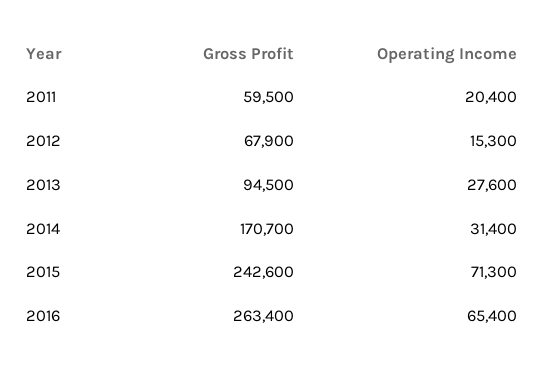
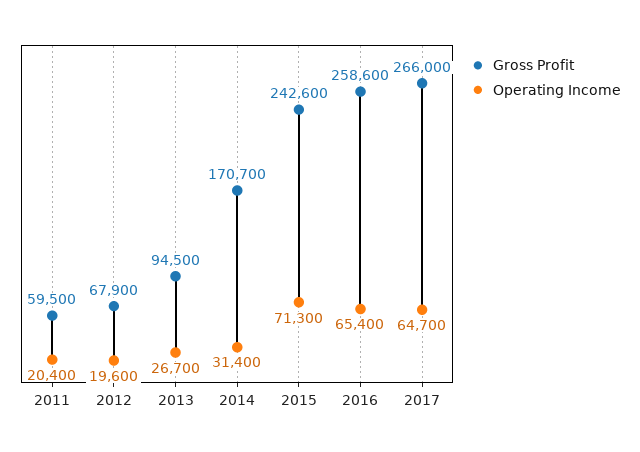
Operating Income, 2012: 15300 -> 19600
Operating Income, 2013: 27600 -> 26700
Gross Profit, 2016: 263400 -> 258600
Gross Profit, 2017: none -> 266000
Operating Income, 2017: none -> 64700

